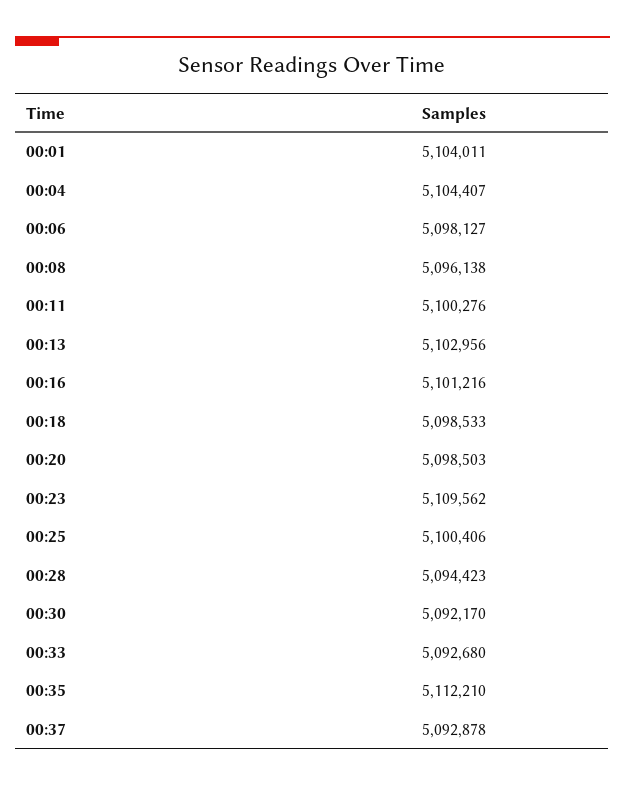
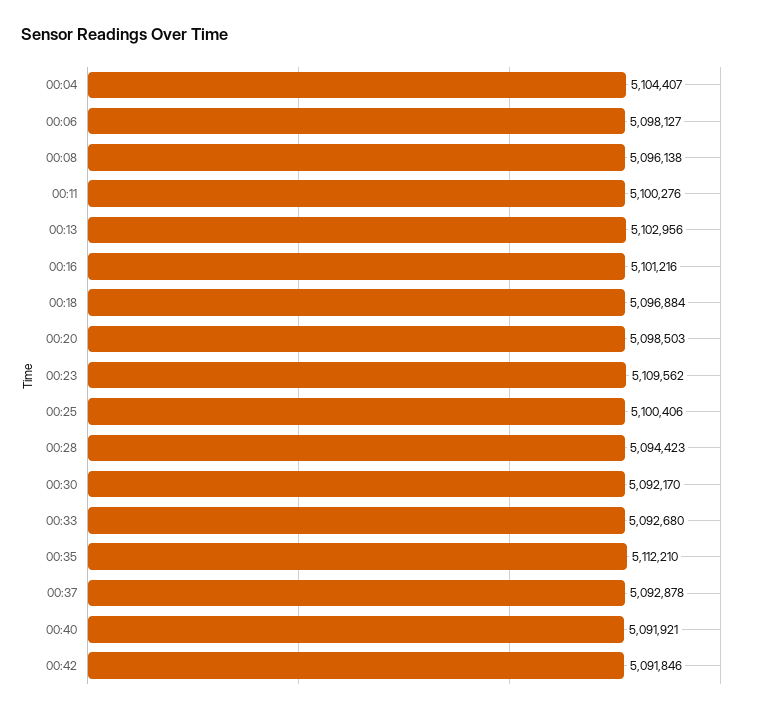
00:01: 5104011 -> none
00:18: 5098533 -> 5096884
00:40: none -> 5091921
00:42: none -> 5091846

